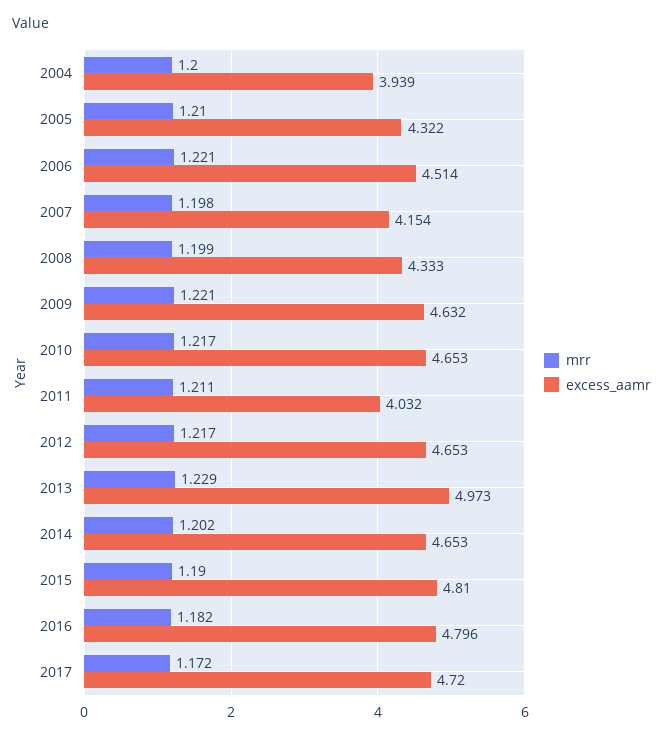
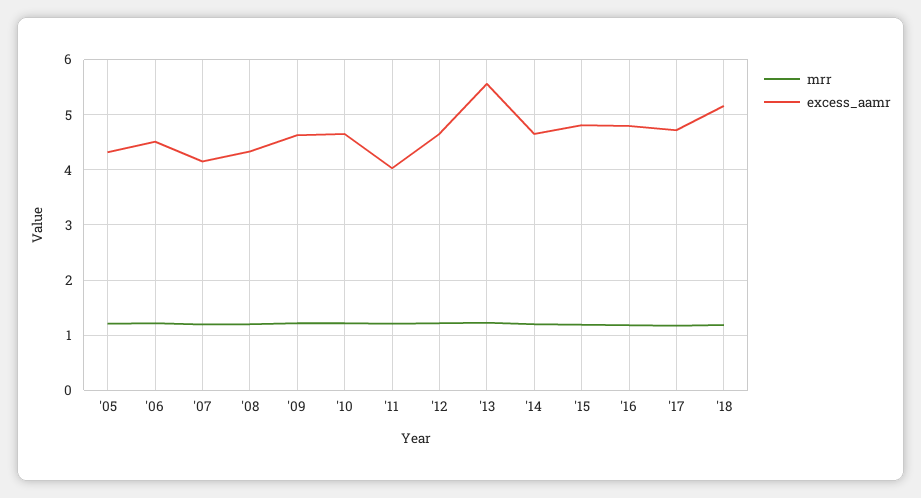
mrr, 2004: 1.2 -> none
excess_aamr, 2004: 3.939 -> none
excess_aamr, 2013: 4.973 -> 5.6
mrr, '18: none -> 1.2
excess_aamr, '18: none -> 5.2

